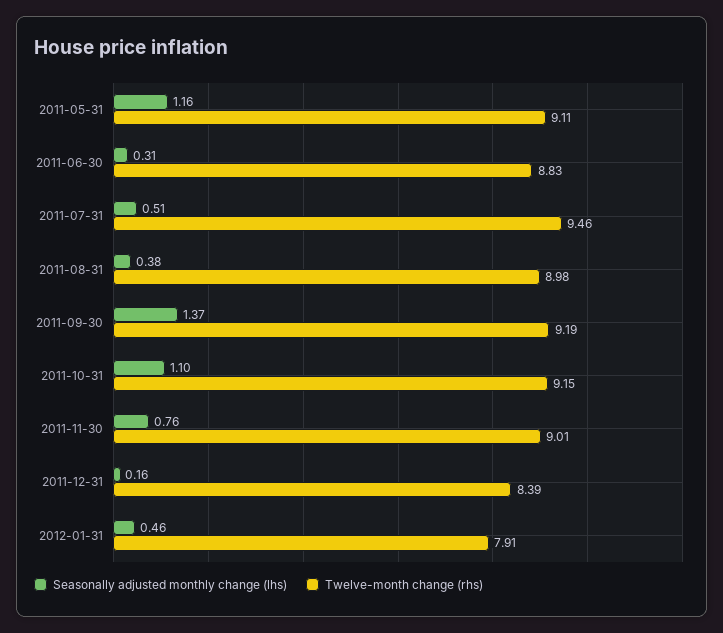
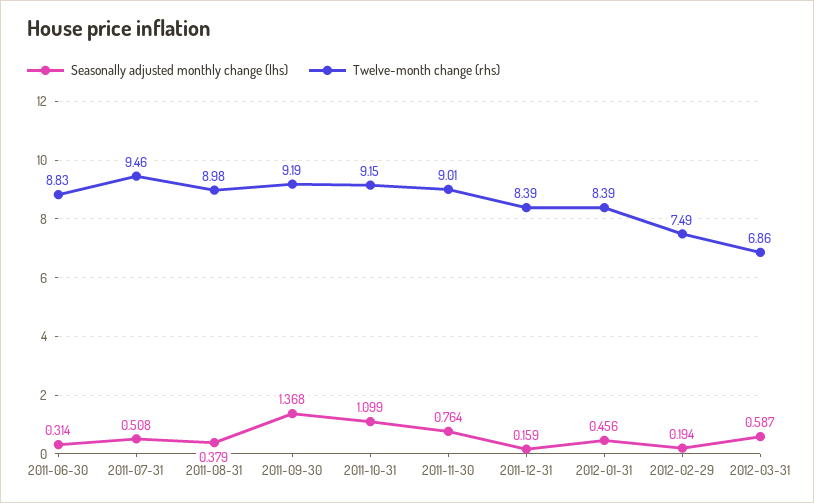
Seasonally adjusted monthly change (lhs), 2011-05-31: 1.16 -> none
Twelve-month change (rhs), 2011-05-31: 9.11 -> none
Twelve-month change (rhs), 2012-01-31: 7.91 -> 8.39
Seasonally adjusted monthly change (lhs), 2012-02-29: none -> 0.194
Twelve-month change (rhs), 2012-02-29: none -> 7.49
Seasonally adjusted monthly change (lhs), 2012-03-31: none -> 0.587
Twelve-month change (rhs), 2012-03-31: none -> 6.86

